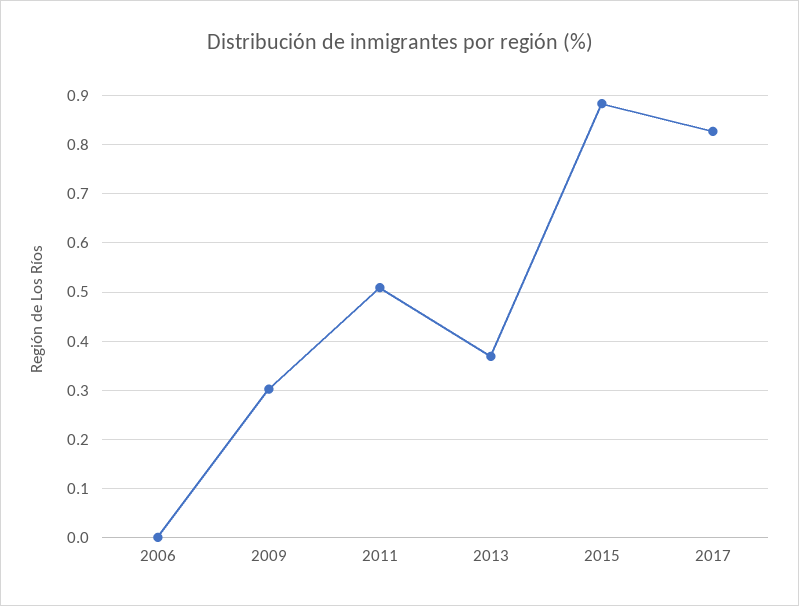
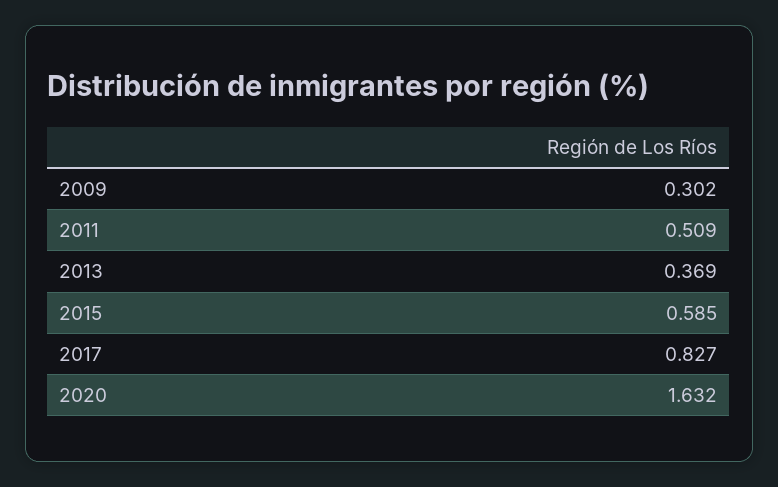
2006: 0 -> none
2015: 0.88 -> 0.585
2020: none -> 1.632

